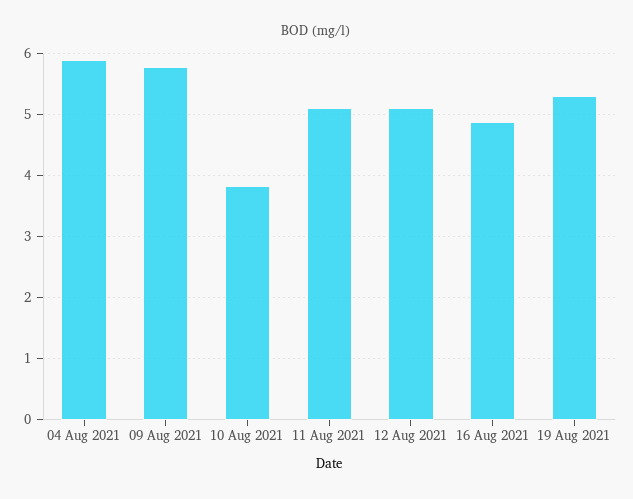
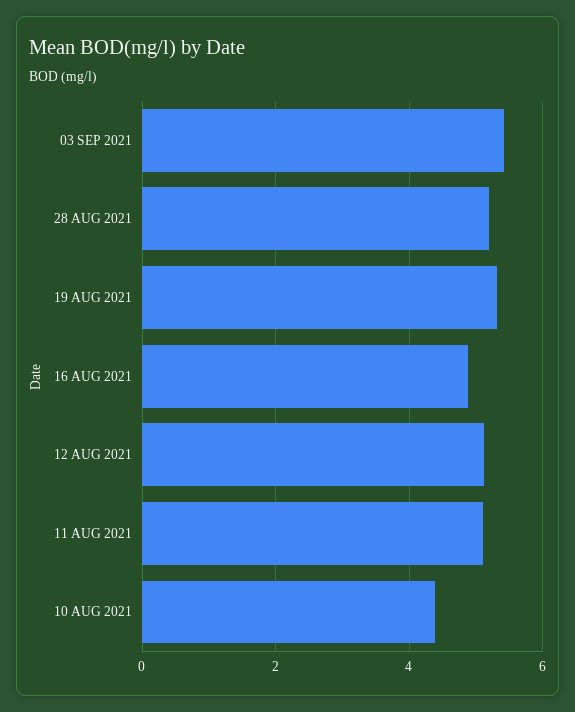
04 Aug 2021: 5.9 -> none
09 Aug 2021: 5.8 -> none
10 Aug 2021: 3.8 -> 4.4
03 SEP 2021: none -> 5.4
28 AUG 2021: none -> 5.2

